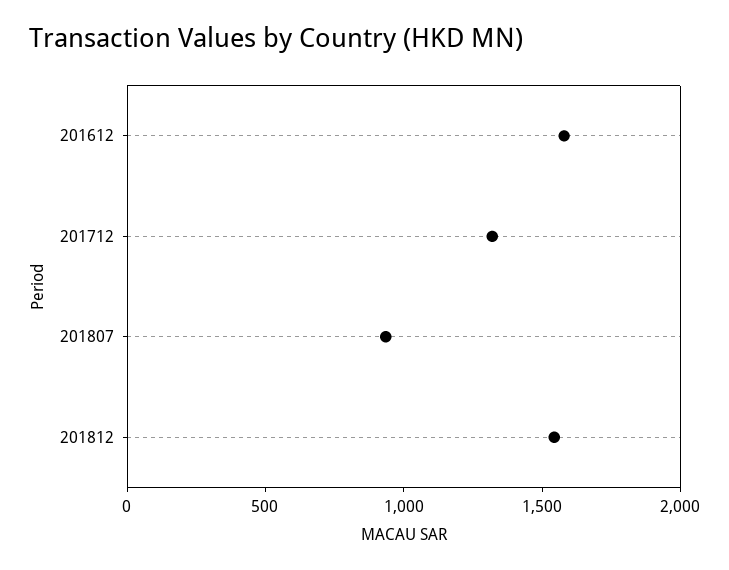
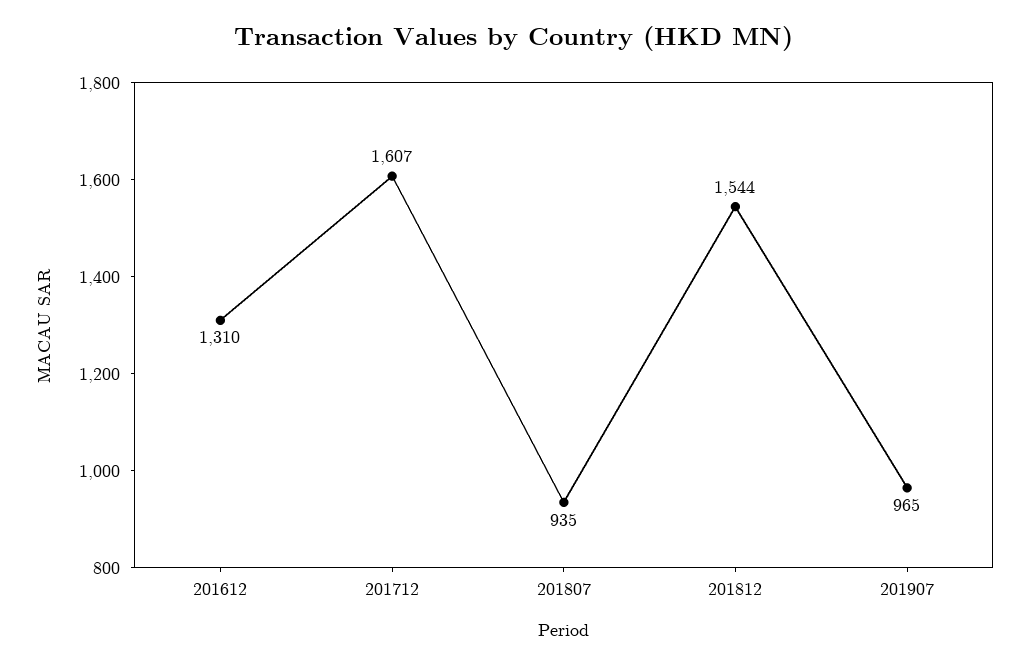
201612: 1600 -> 1310
201712: 1300 -> 1607
201907: none -> 965

